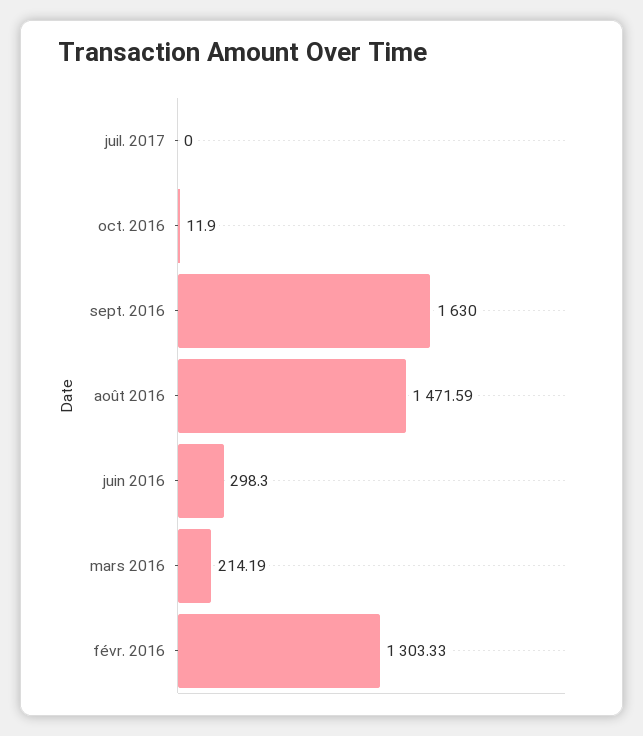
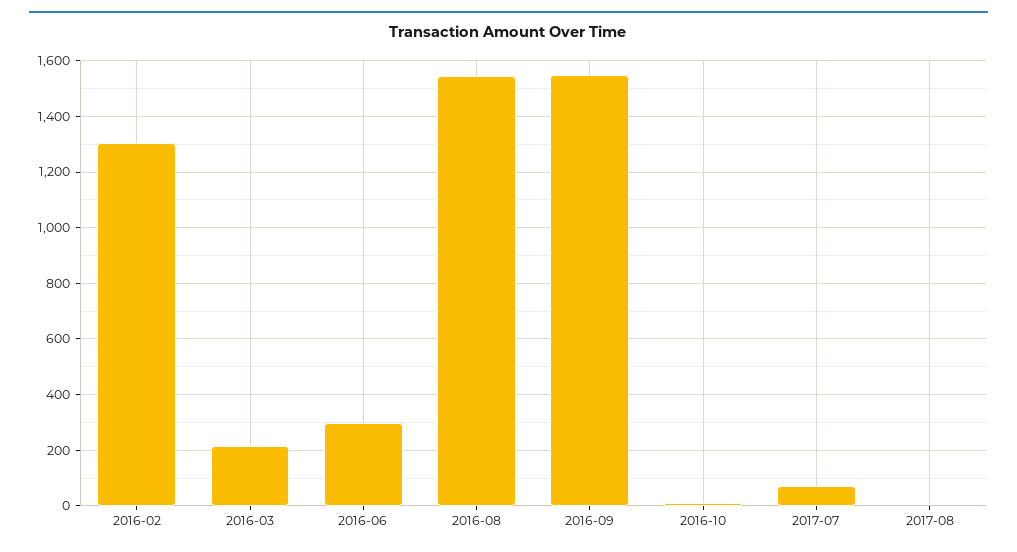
juil. 2017: 0 -> 75
sept. 2016: 1630 -> 1550
août 2016: 1471.59 -> 1550
2017-08: none -> 0

